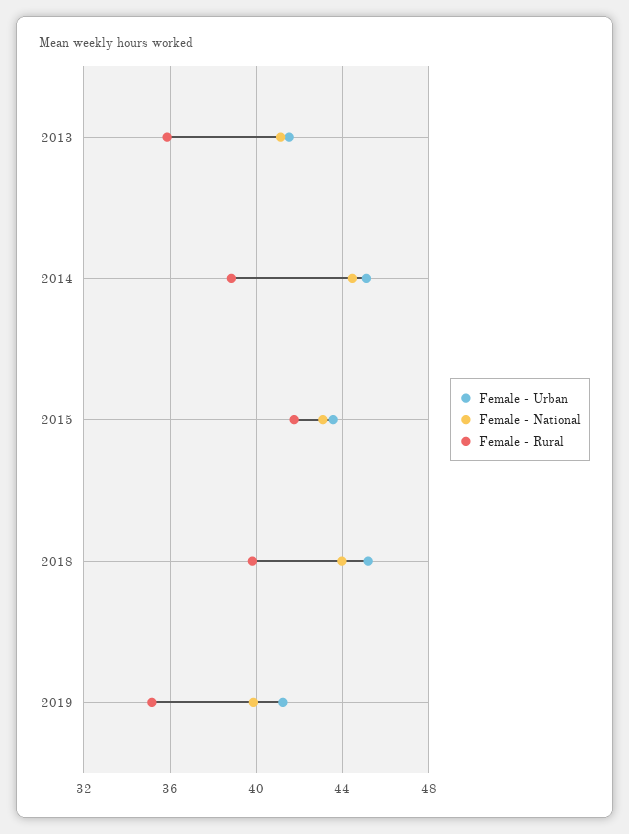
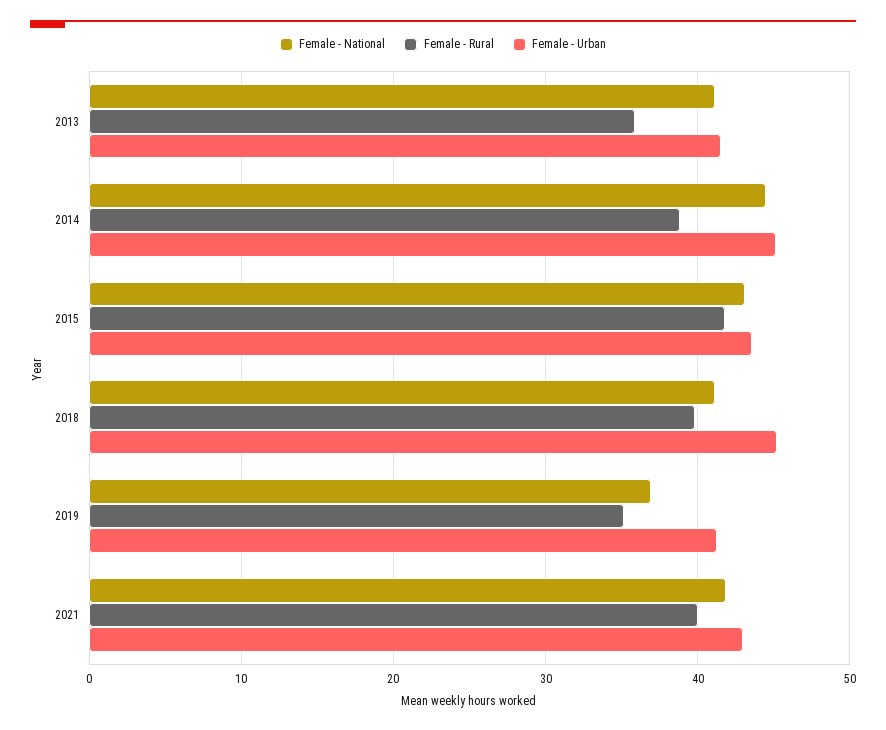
Female - National, 2018: 44 -> 41
Female - National, 2019: 40 -> 37
Female - National, 2021: none -> 42
Female - Rural, 2021: none -> 40
Female - Urban, 2021: none -> 43

